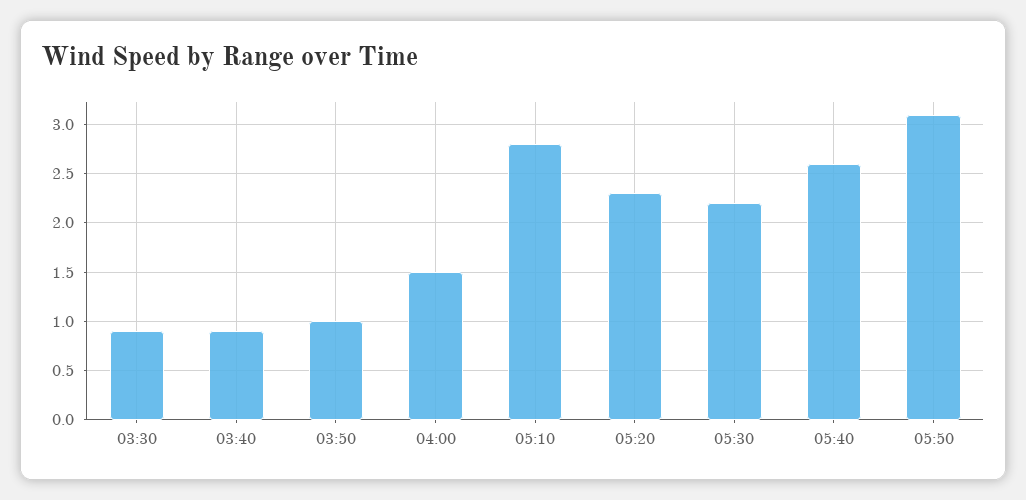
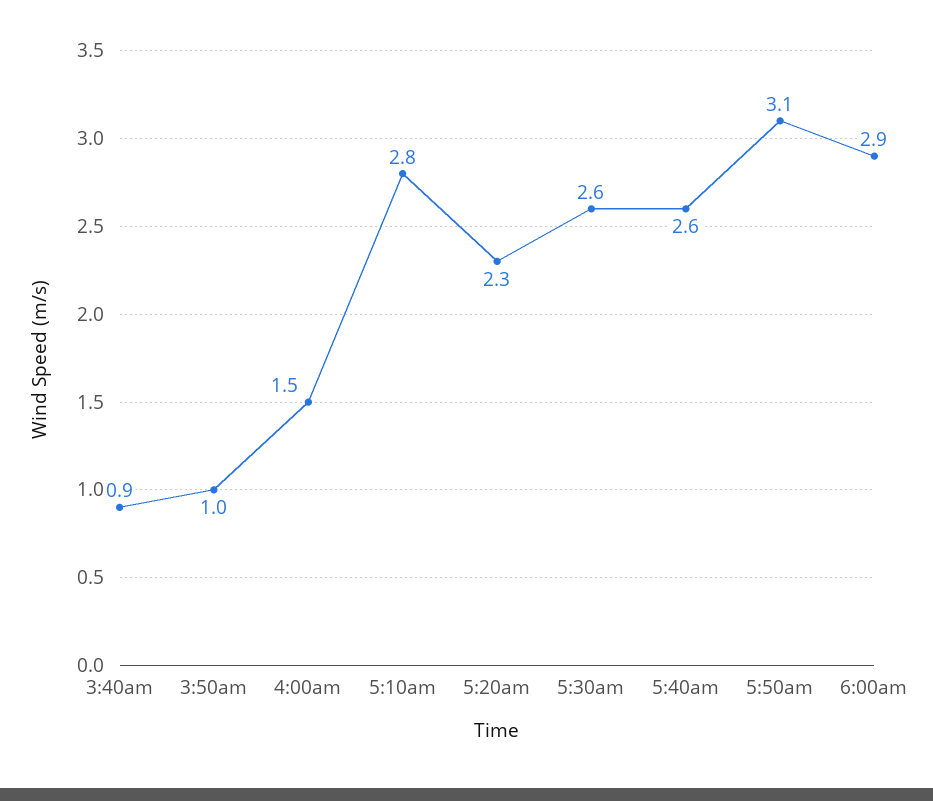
03:30: 0.9 -> none
05:30: 2.2 -> 2.6
6:00am: none -> 2.9

